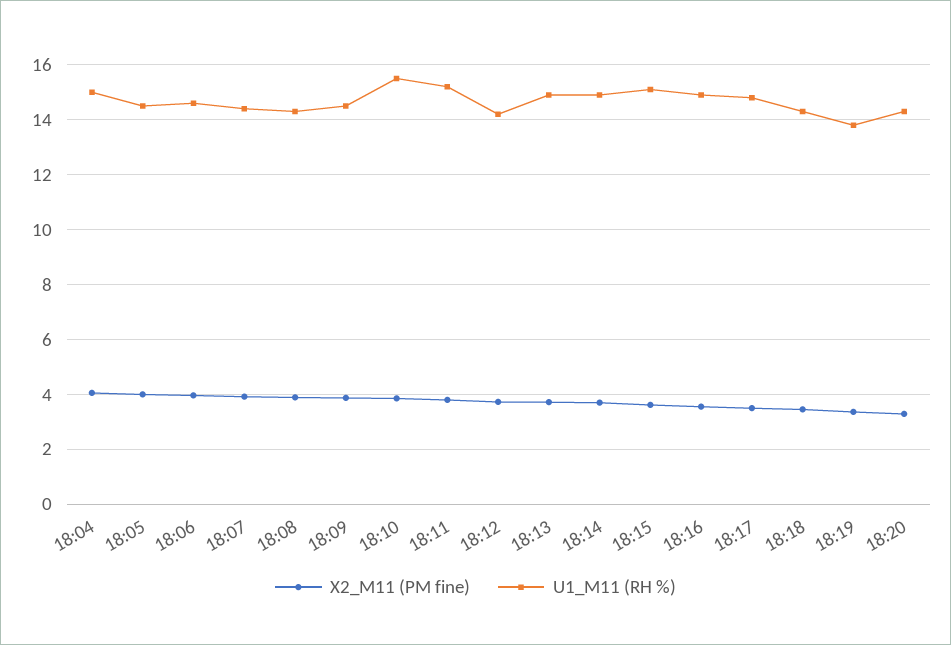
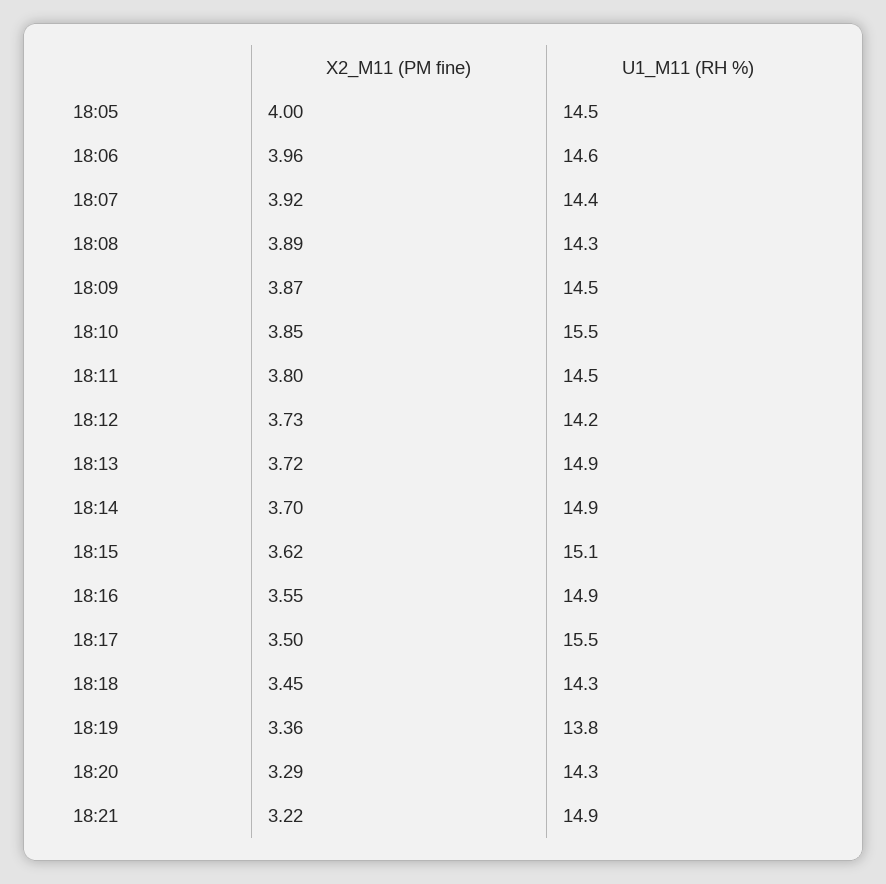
X2_M11 (PM fine), 18:04: 4 -> none
U1_M11 (RH %), 18:04: 15 -> none
U1_M11 (RH %), 18:11: 15.25 -> 14.5
U1_M11 (RH %), 18:17: 14.75 -> 15.5
X2_M11 (PM fine), 18:21: none -> 3.22
U1_M11 (RH %), 18:21: none -> 14.9

